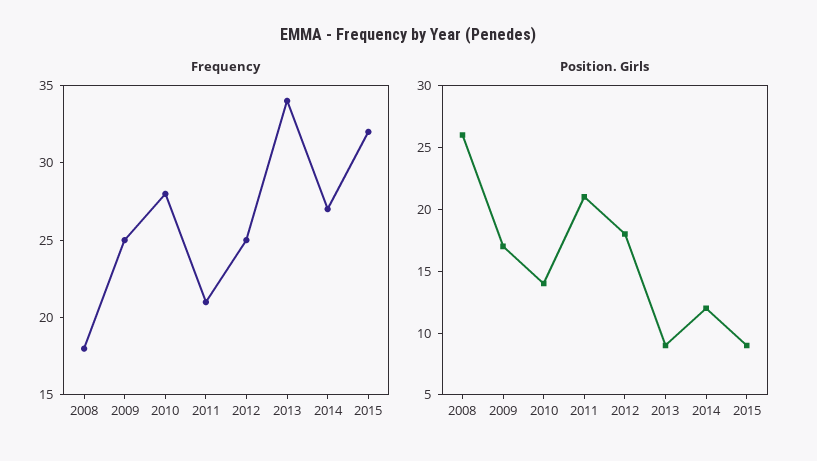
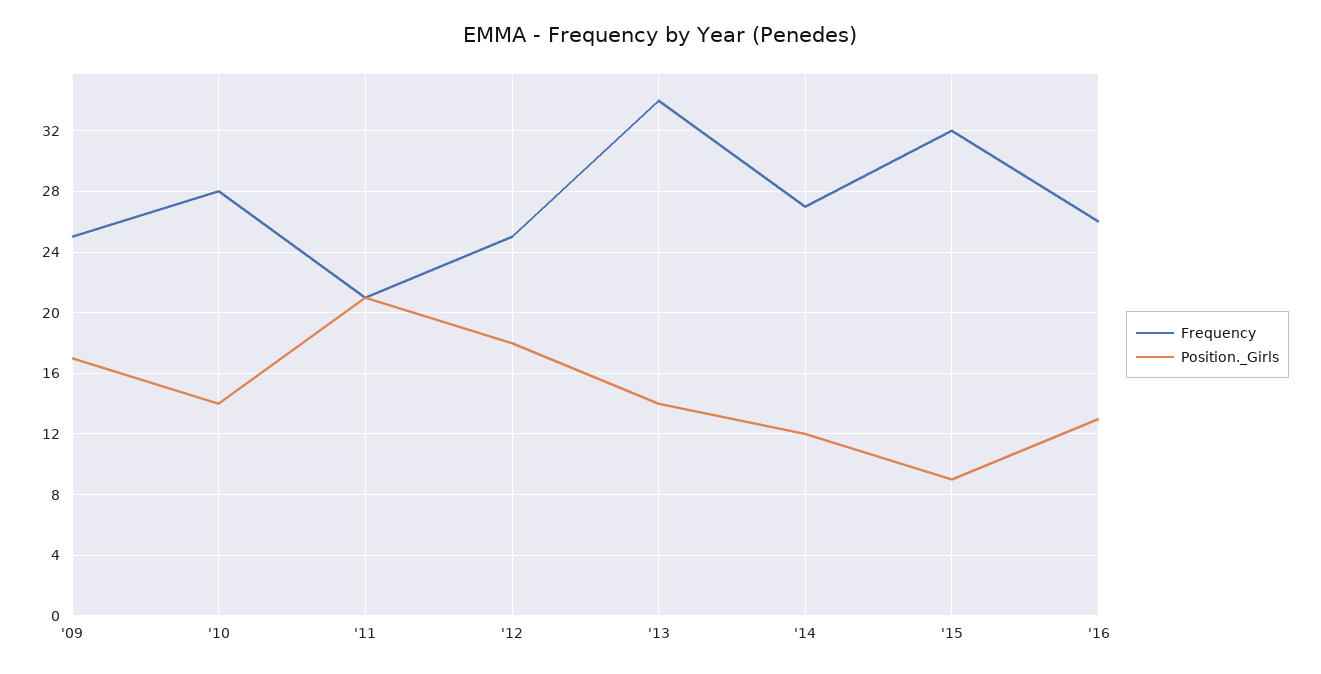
Frequency, 2008: 18 -> none
Position. Girls, 2008: 26 -> none
Position. Girls, 2013: 9 -> 14
Frequency, '16: none -> 26
Position. Girls, '16: none -> 13

